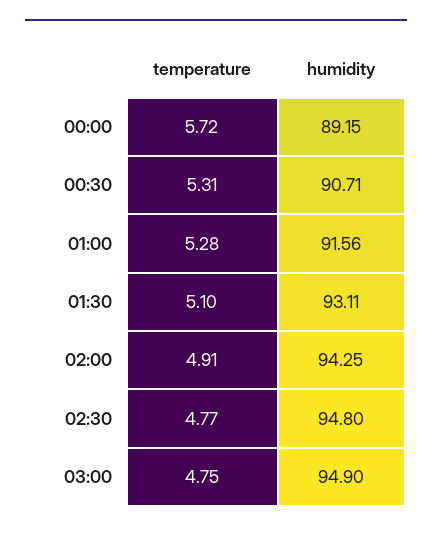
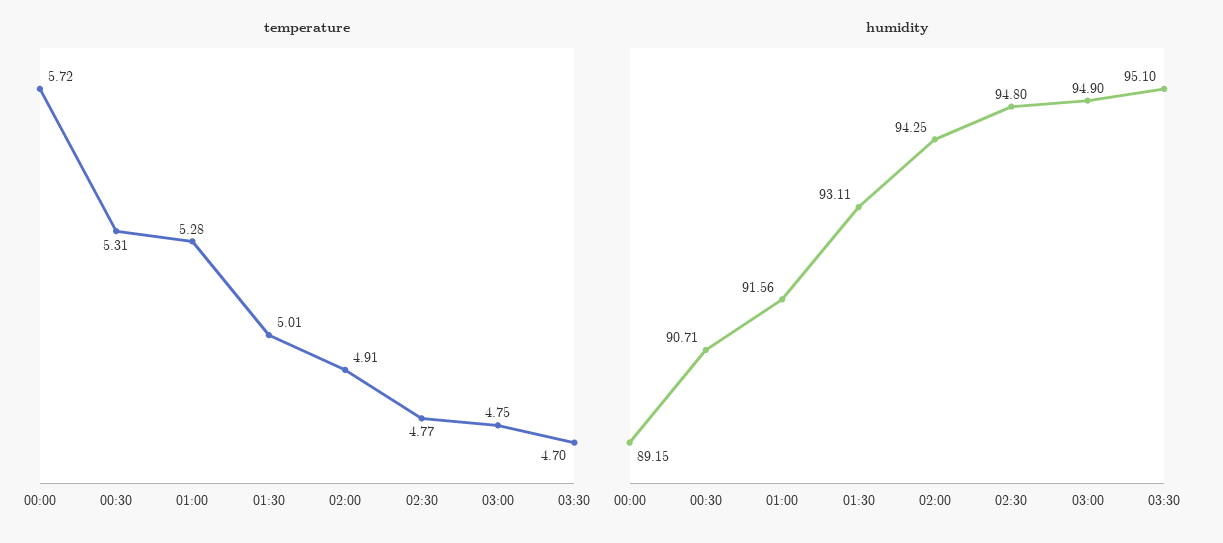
temperature, 01:30: 5.1 -> 5.01
temperature, 03:30: none -> 4.7
humidity, 03:30: none -> 95.1

